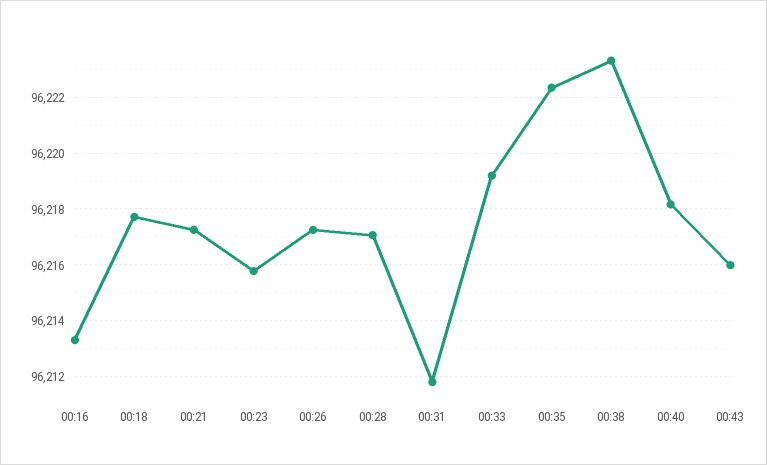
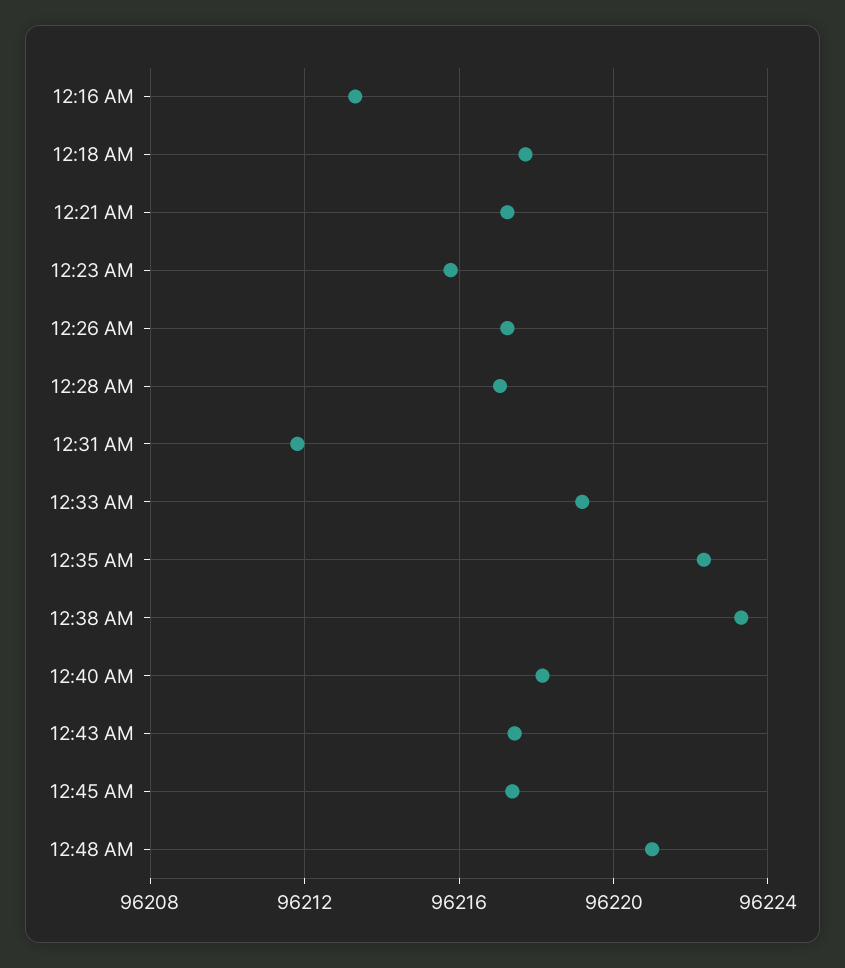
00:43: 96216 -> 96217.5
12:45 AM: none -> 96217.5
12:48 AM: none -> 96221

